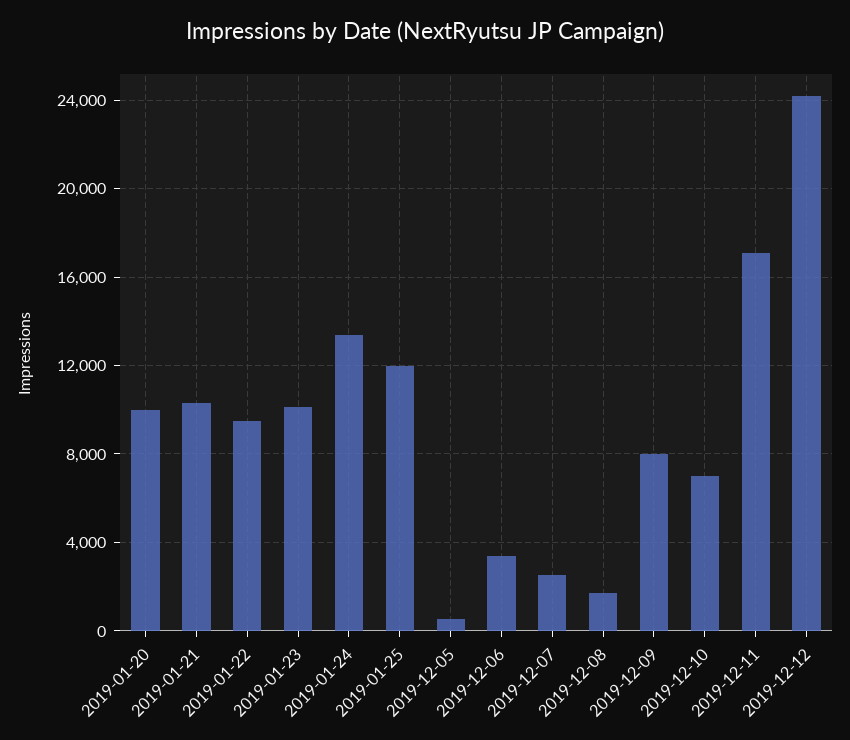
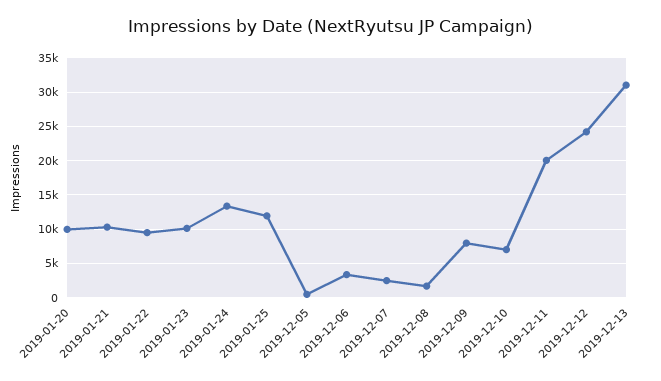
2019-12-11: 17000 -> 20000
2019-12-13: none -> 31000

